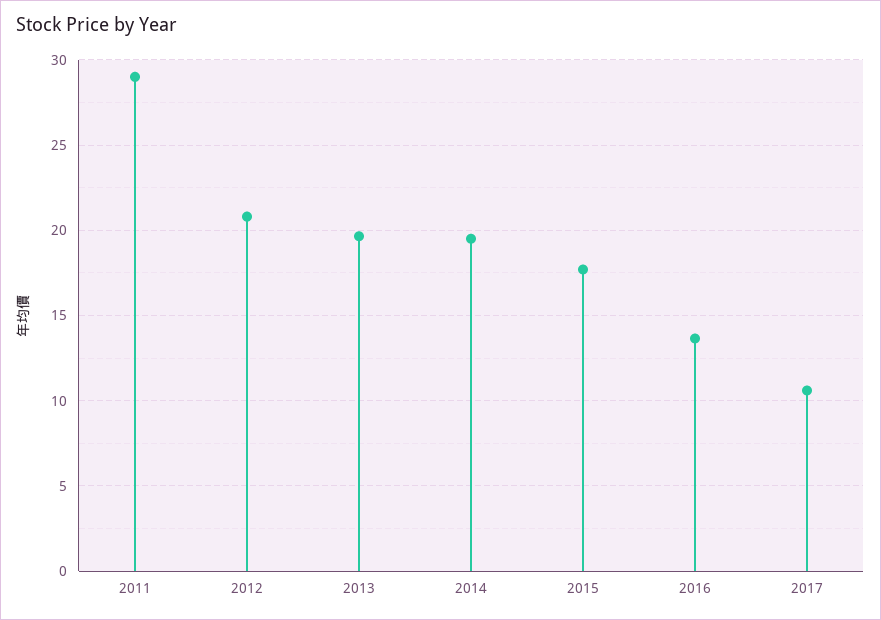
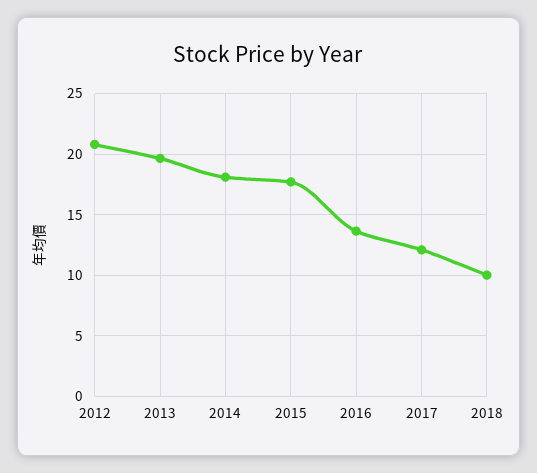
2011: 29 -> none
2014: 19.5 -> 18
2017: 10.5 -> 12
2018: none -> 10

